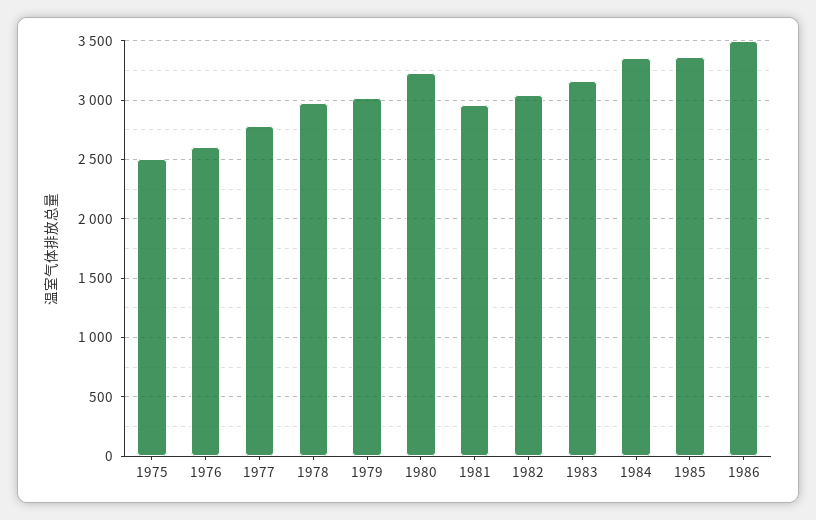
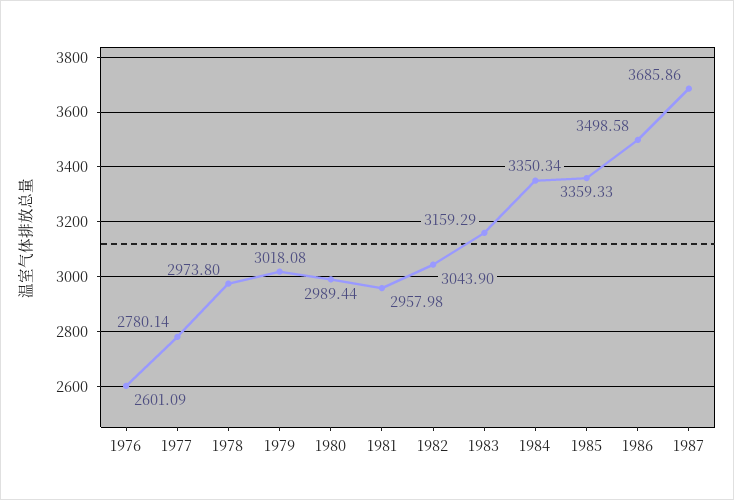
1975: 2500 -> none
1980: 3200 -> 2989.44
1987: none -> 3685.86

